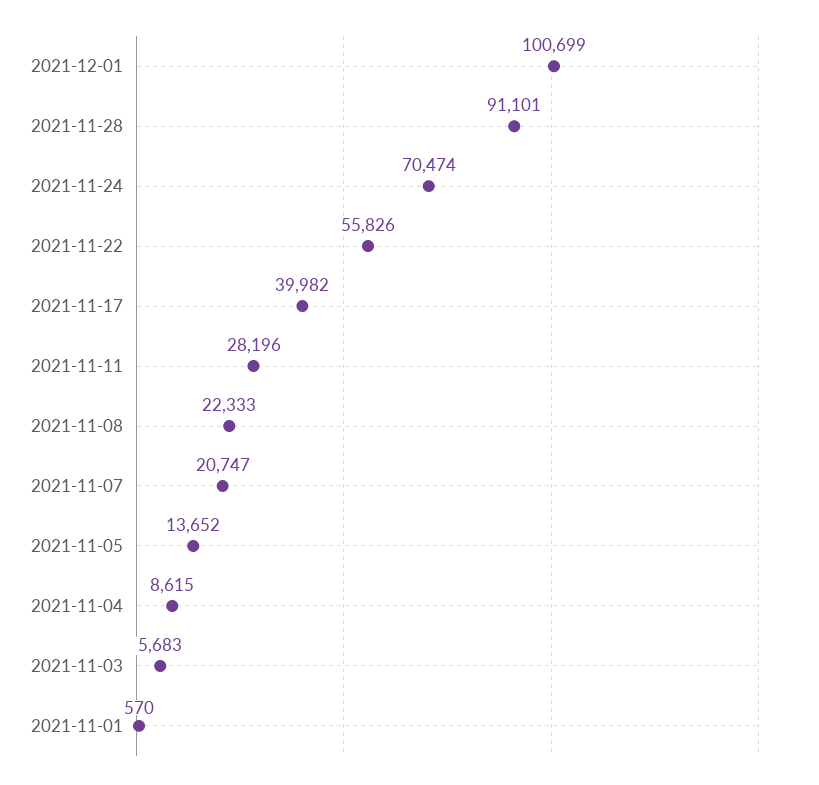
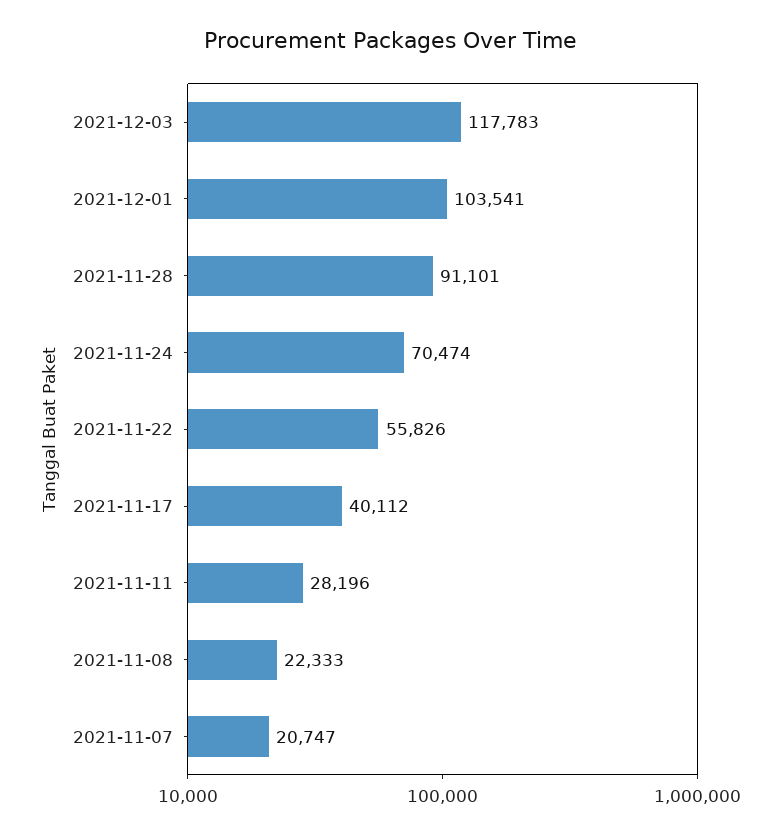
2021-12-01: 100699 -> 103541
2021-11-17: 39982 -> 40112
2021-11-05: 13652 -> none
2021-11-04: 8615 -> none
2021-11-03: 5683 -> none
2021-11-01: 570 -> none
2021-12-03: none -> 117783

